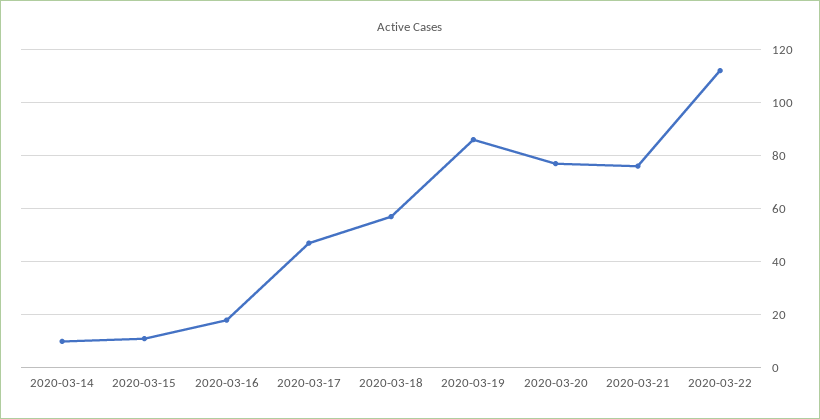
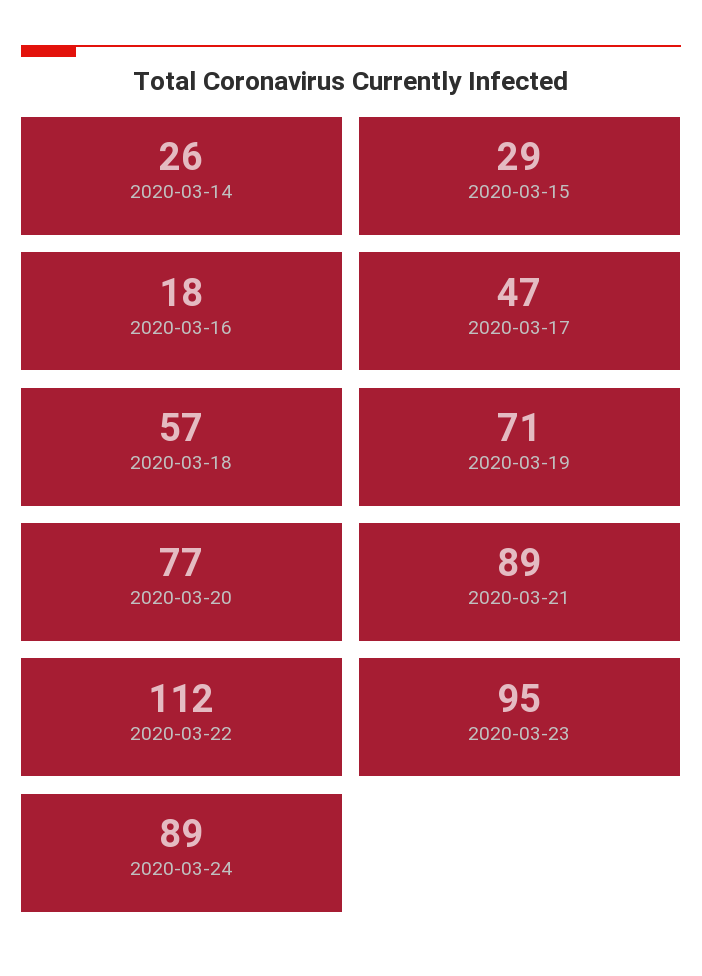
2020-03-14: 10 -> 26
2020-03-15: 10 -> 29
2020-03-19: 85 -> 71
2020-03-21: 75 -> 89
2020-03-23: none -> 95
2020-03-24: none -> 89

